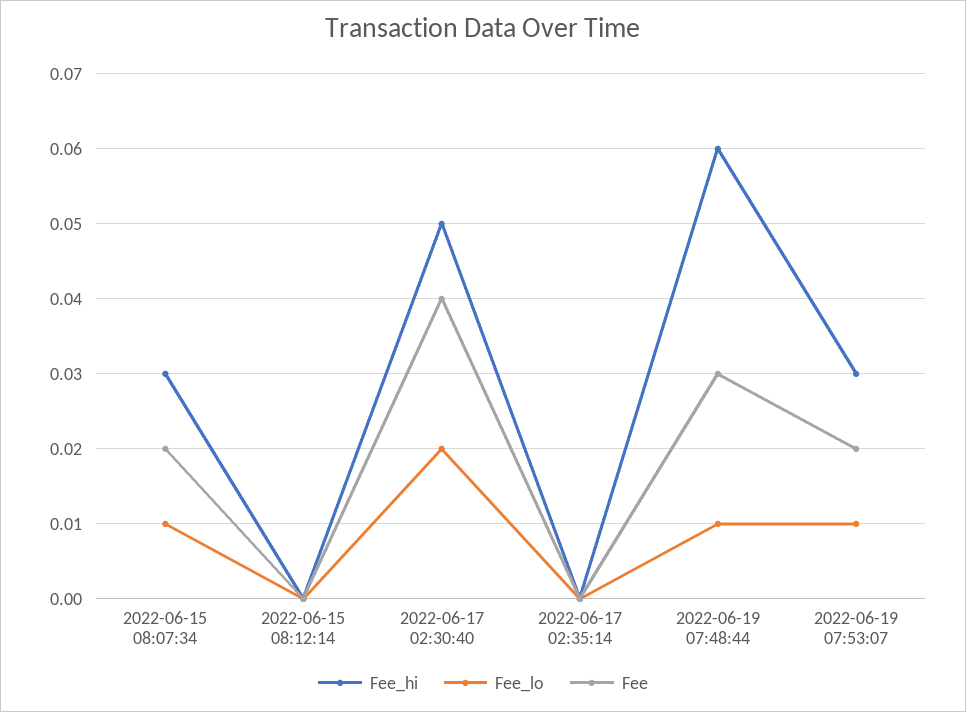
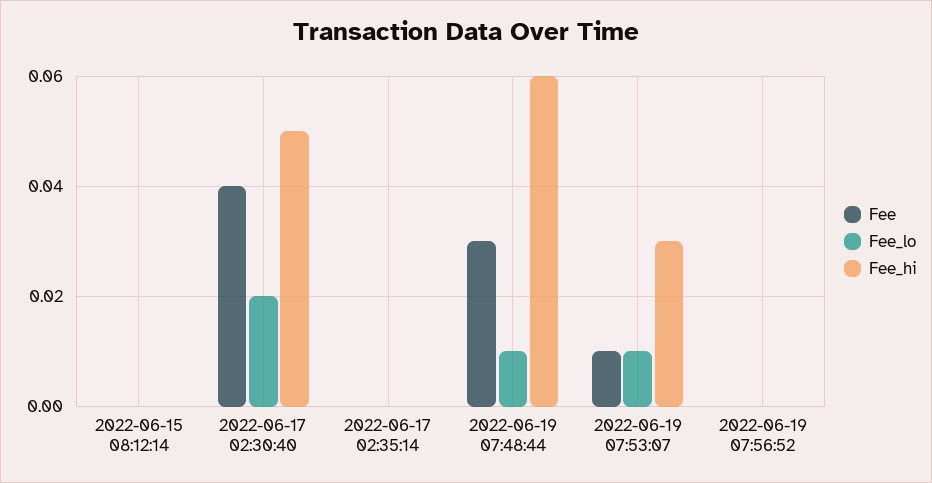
Fee_hi, 2022-06-15 08:07:34: 0.03 -> none
Fee_lo, 2022-06-15 08:07:34: 0.01 -> none
Fee, 2022-06-15 08:07:34: 0.02 -> none
Fee, 2022-06-19 07:53:07: 0.02 -> 0.01
Fee, 2022-06-19 07:56:52: none -> 0
Fee_lo, 2022-06-19 07:56:52: none -> 0
Fee_hi, 2022-06-19 07:56:52: none -> 0

